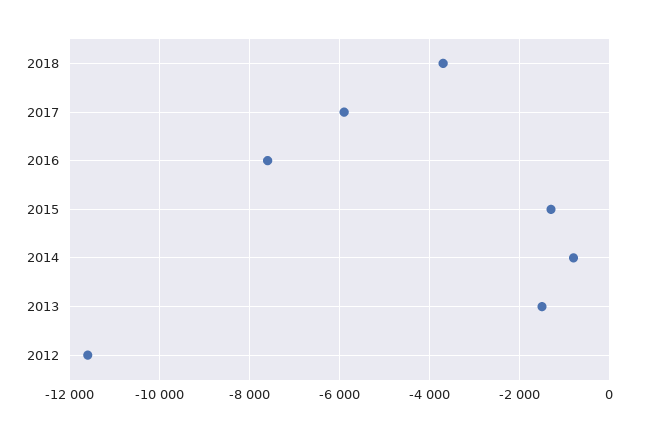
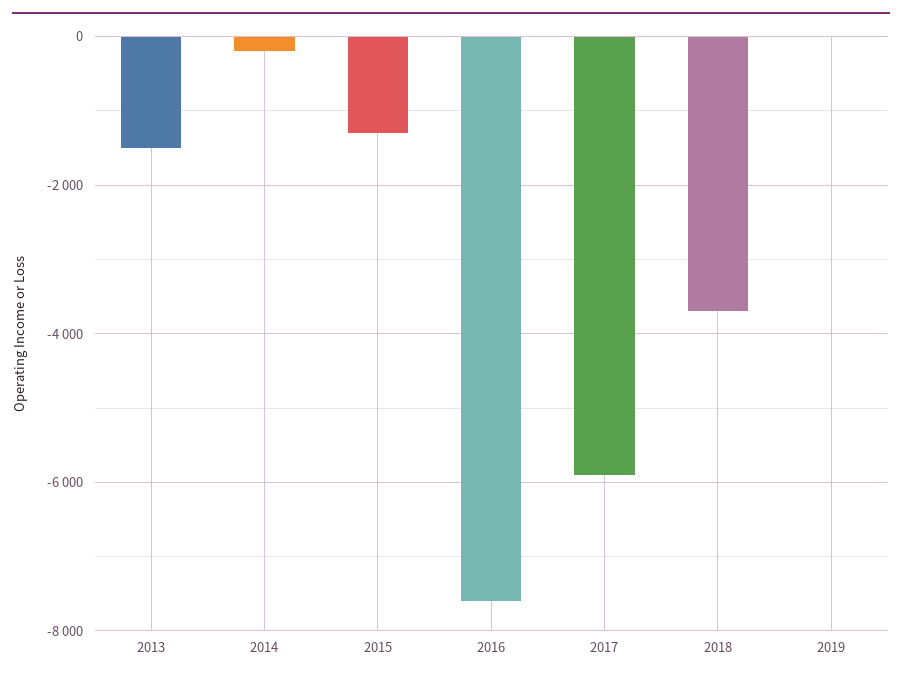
2014: -800 -> -200
2012: -11600 -> none
2019: none -> 0

